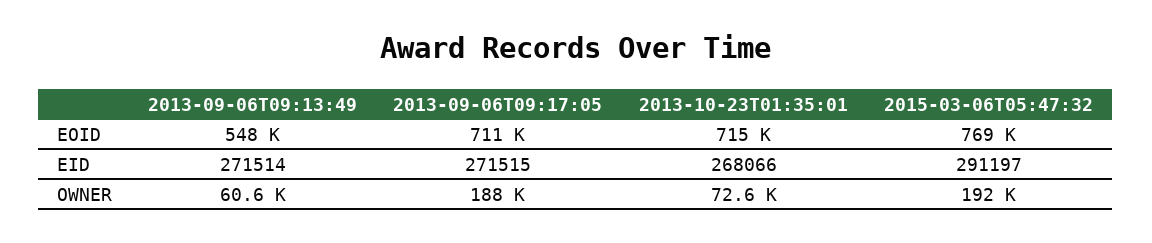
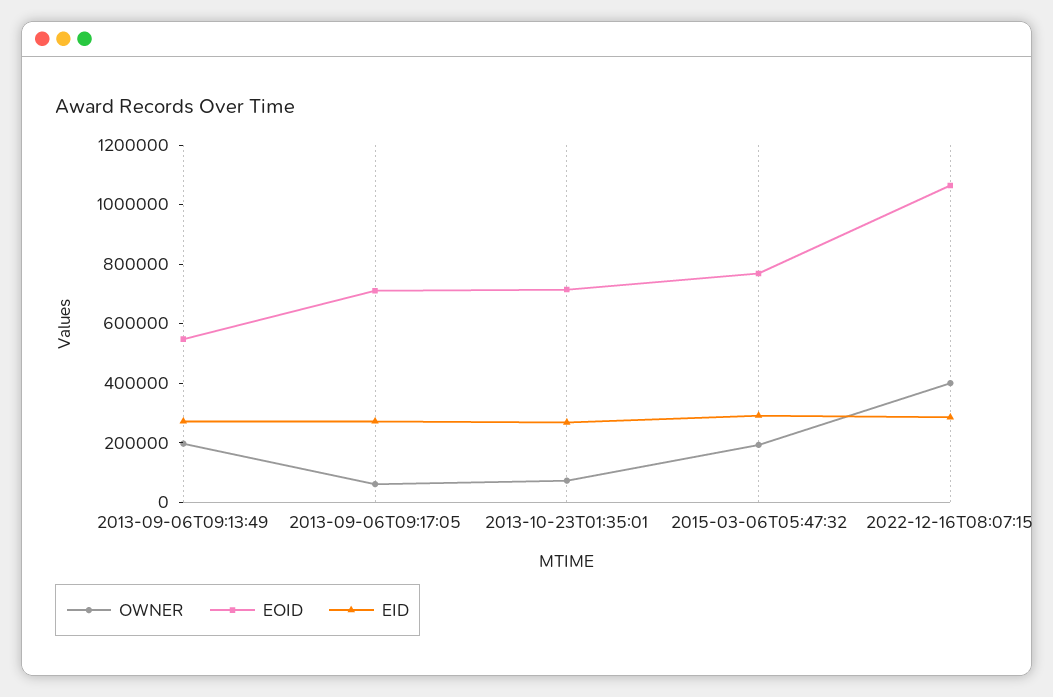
OWNER, 2013-09-06T09:13:49: 60600 -> 200000
OWNER, 2013-09-06T09:17:05: 188000 -> 50000
OWNER, 2022-12-16T08:07:15: none -> 400000
EOID, 2022-12-16T08:07:15: none -> 1050000
EID, 2022-12-16T08:07:15: none -> 300000

